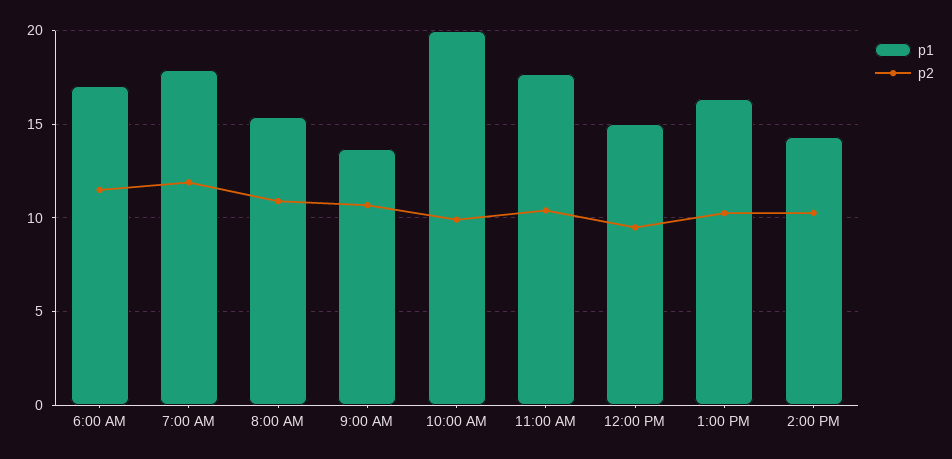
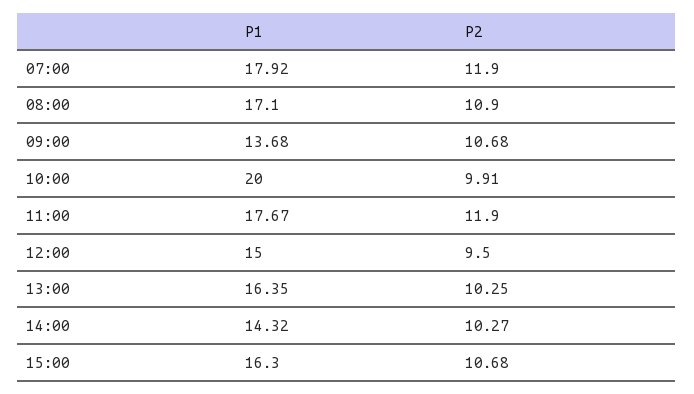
p1, 6:00 AM: 17 -> none
p2, 6:00 AM: 11.5 -> none
p1, 8:00 AM: 15.5 -> 17.1
p2, 11:00 AM: 10.5 -> 11.9
p1, 15:00: none -> 16.3
p2, 15:00: none -> 10.68

